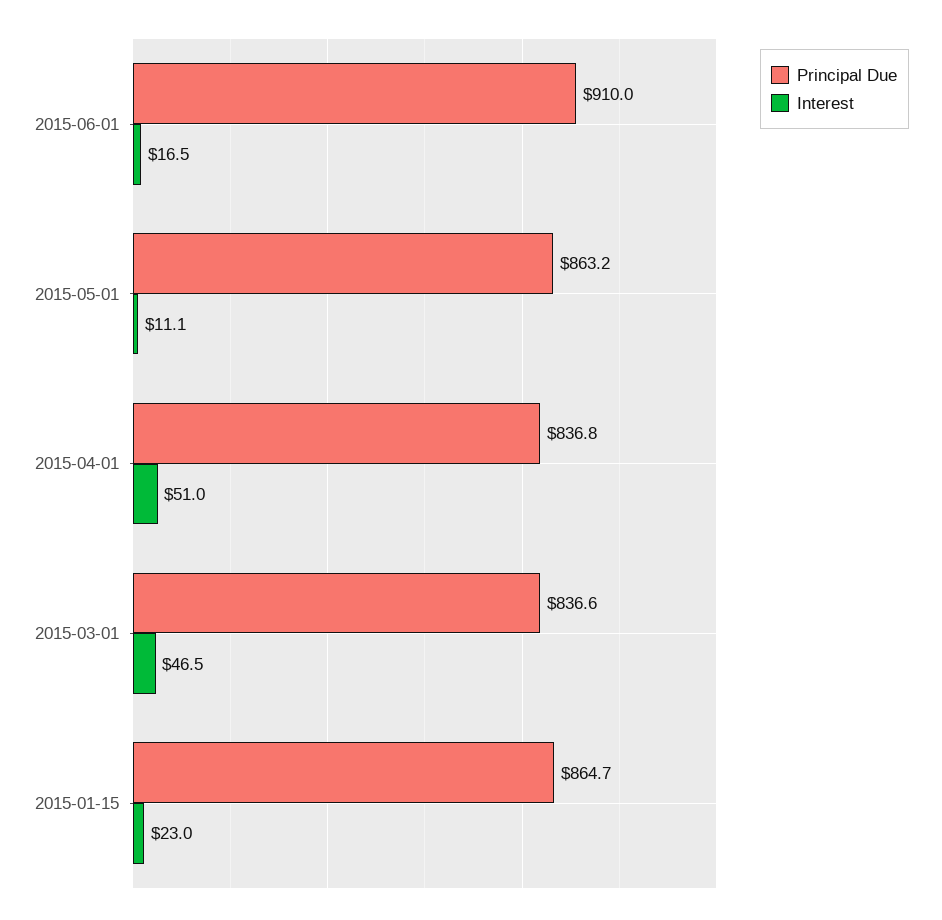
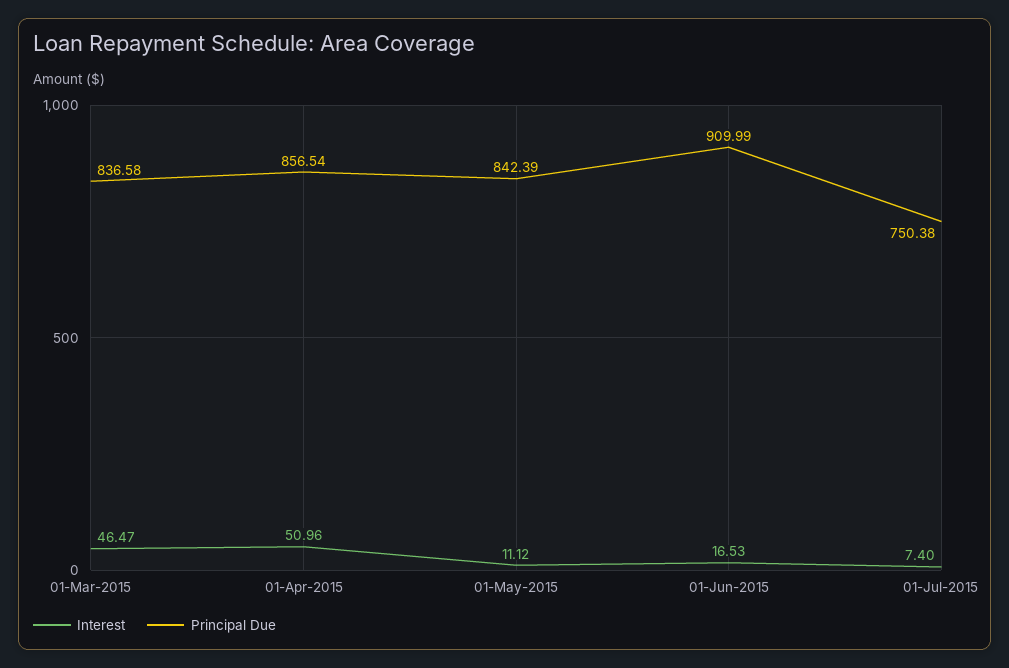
Principal Due, 2015-05-01: 863.2 -> 842.39
Principal Due, 2015-04-01: 836.8 -> 856.54
Principal Due, 2015-01-15: 864.7 -> none
Interest, 2015-01-15: 23 -> none
Interest, 01-Jul-2015: none -> 7.4
Principal Due, 01-Jul-2015: none -> 750.38

